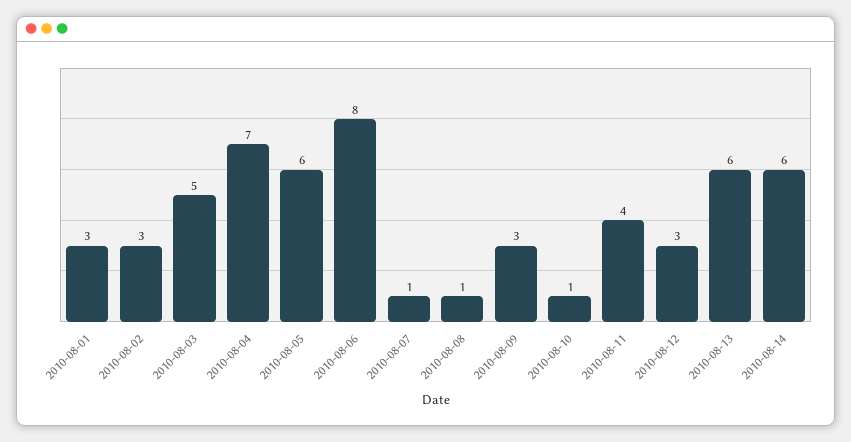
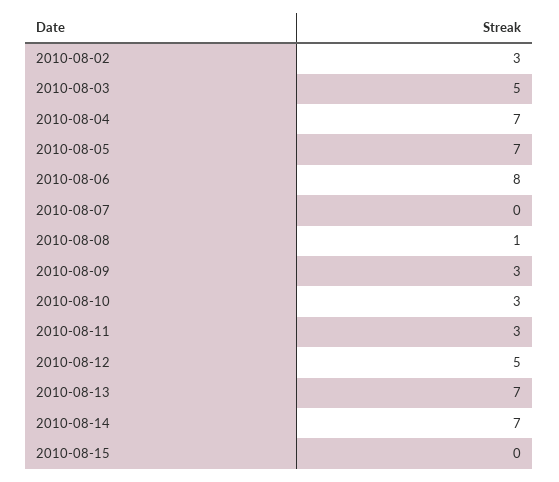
2010-08-01: 3 -> none
2010-08-05: 6 -> 7
2010-08-07: 1 -> 0
2010-08-10: 1 -> 3
2010-08-11: 4 -> 3
2010-08-12: 3 -> 5
2010-08-13: 6 -> 7
2010-08-14: 6 -> 7
2010-08-15: none -> 0

